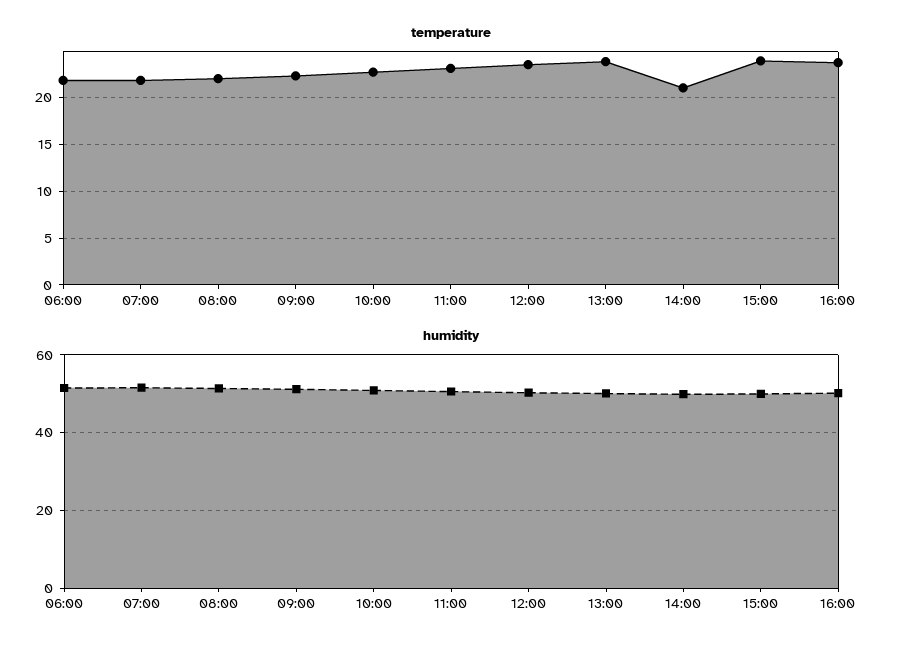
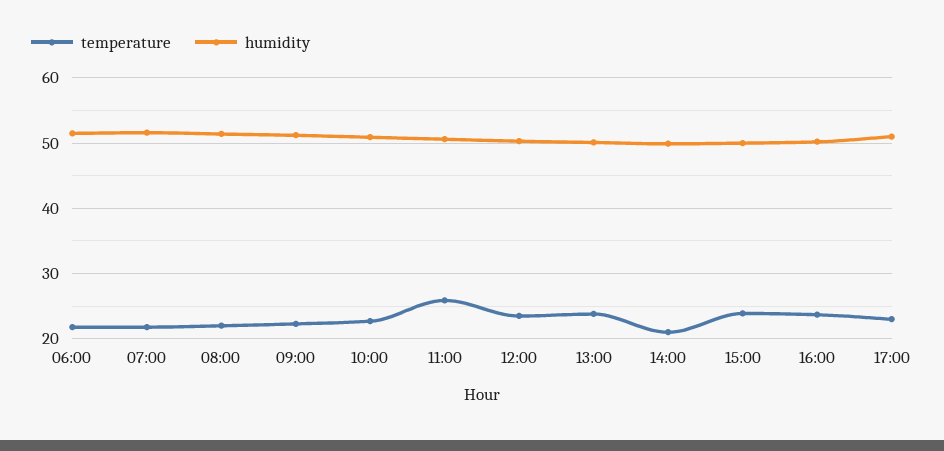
temperature, 11:00: 23 -> 26
temperature, 17:00: none -> 23
humidity, 17:00: none -> 51

